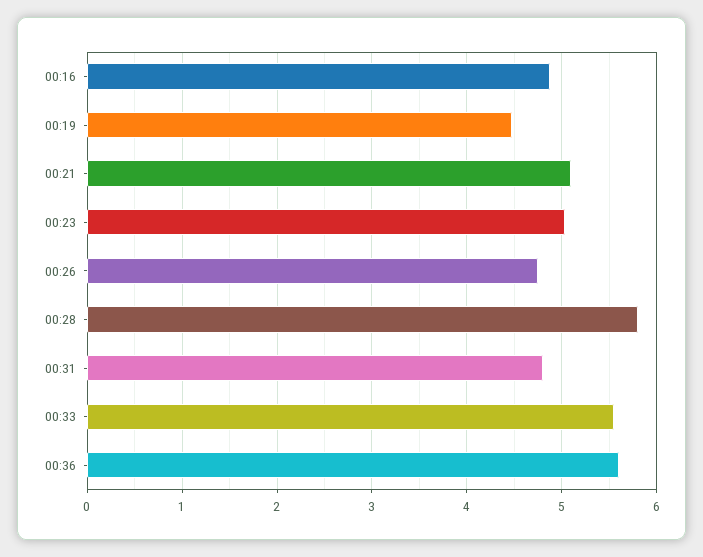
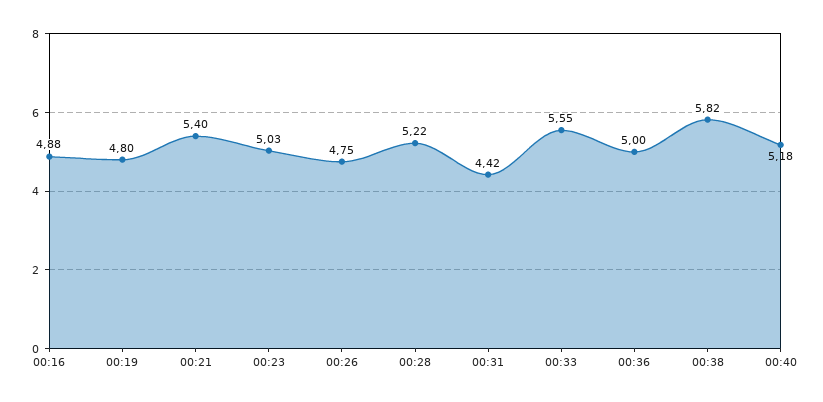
00:19: 4.5 -> 4.8
00:21: 5.1 -> 5.4
00:28: 5.8 -> 5.22
00:31: 4.8 -> 4.42
00:36: 5.6 -> 5
00:38: none -> 5.82
00:40: none -> 5.18

